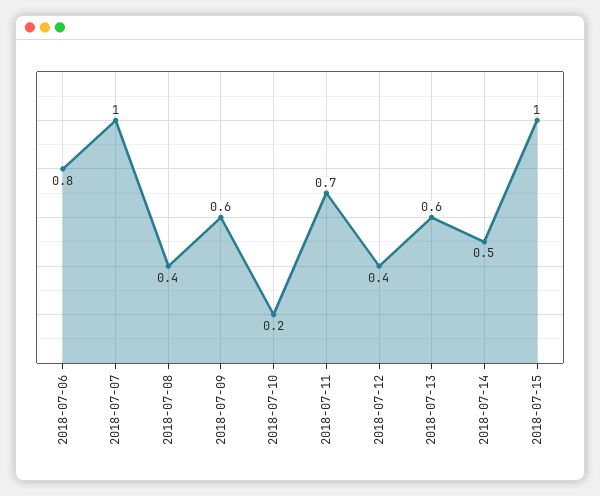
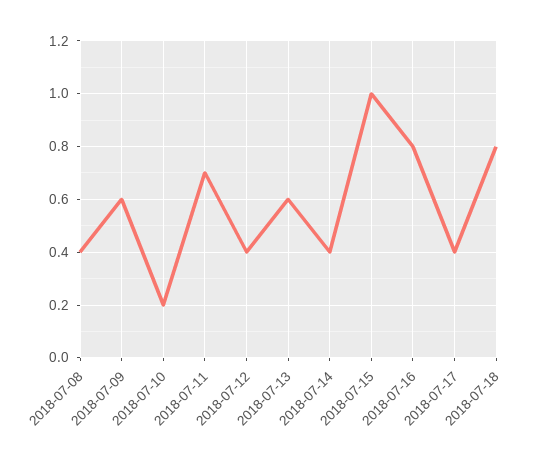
2018-07-06: 0.8 -> none
2018-07-07: 1 -> none
2018-07-14: 0.5 -> 0.4
2018-07-16: none -> 0.8
2018-07-17: none -> 0.4
2018-07-18: none -> 0.8

